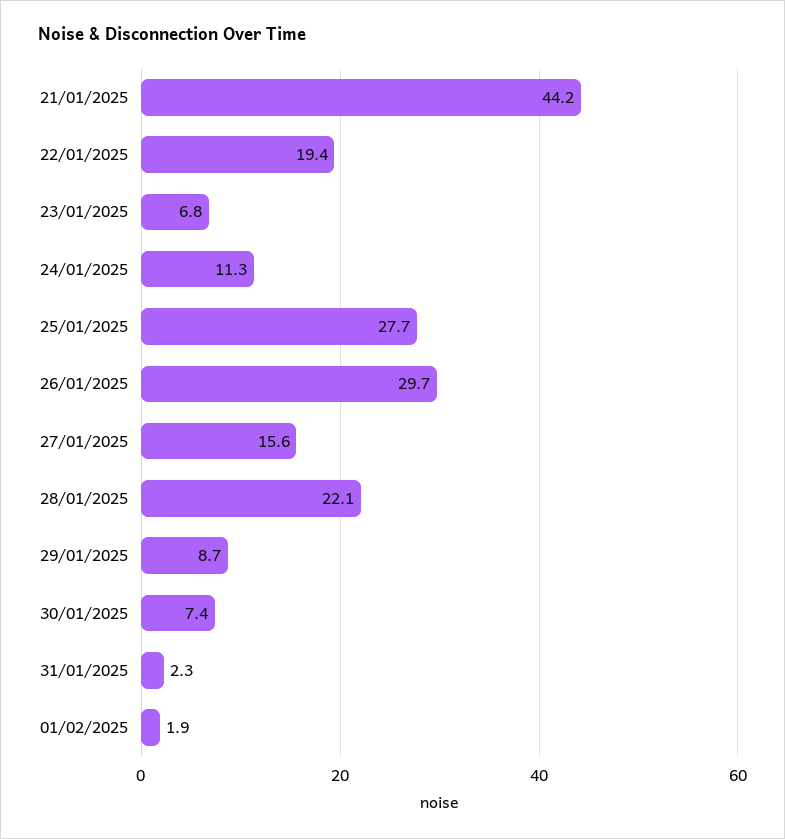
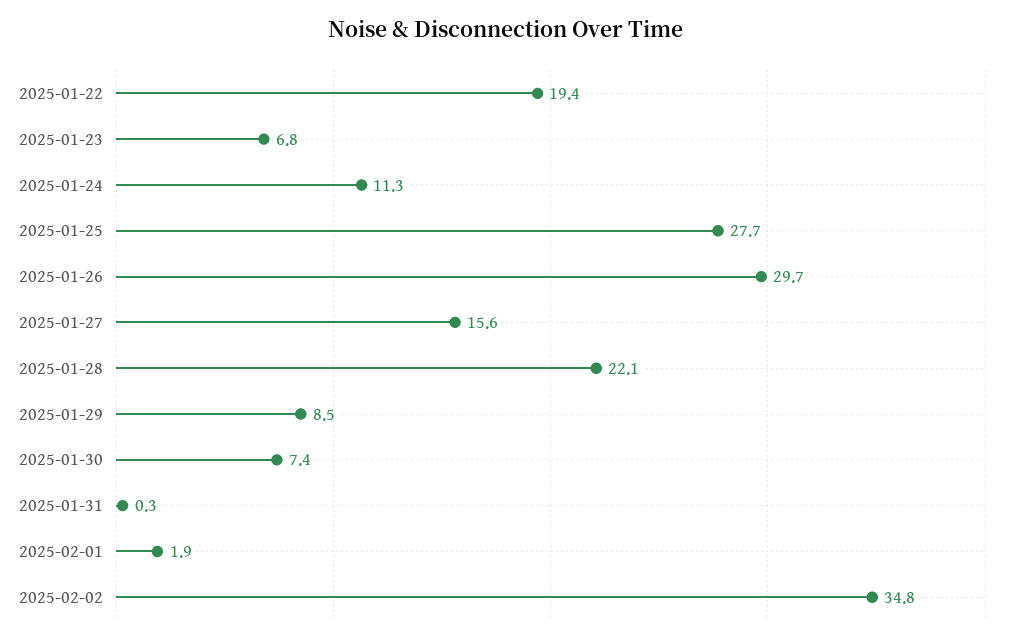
21/01/2025: 44.2 -> none
29/01/2025: 8.7 -> 8.5
31/01/2025: 2.3 -> 0.3
2025-02-02: none -> 34.8

